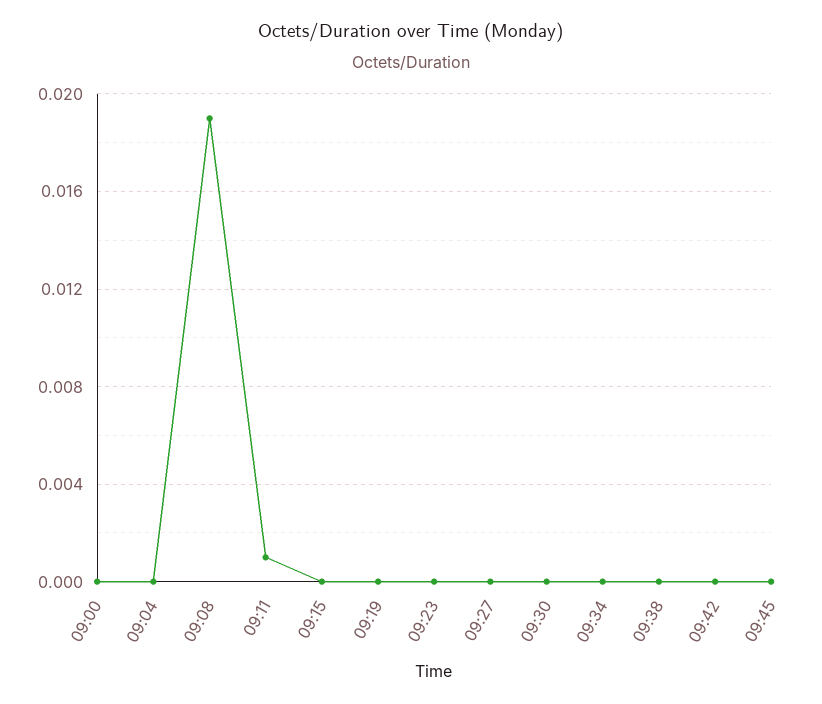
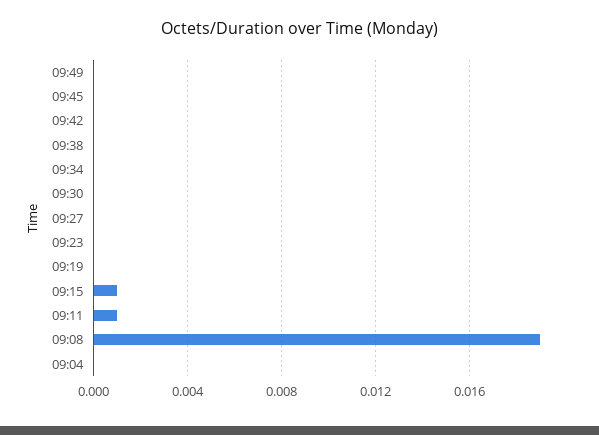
09:00: 0 -> none
09:15: 0 -> 0.001
09:49: none -> 0

